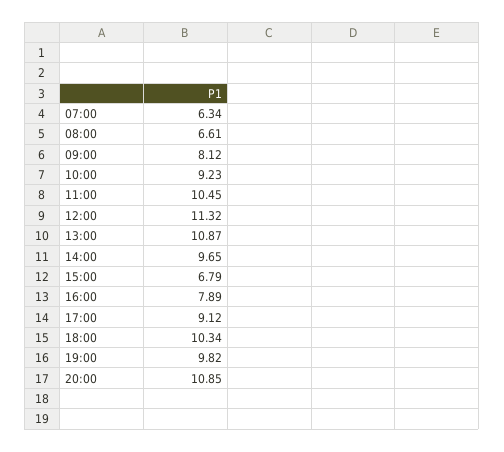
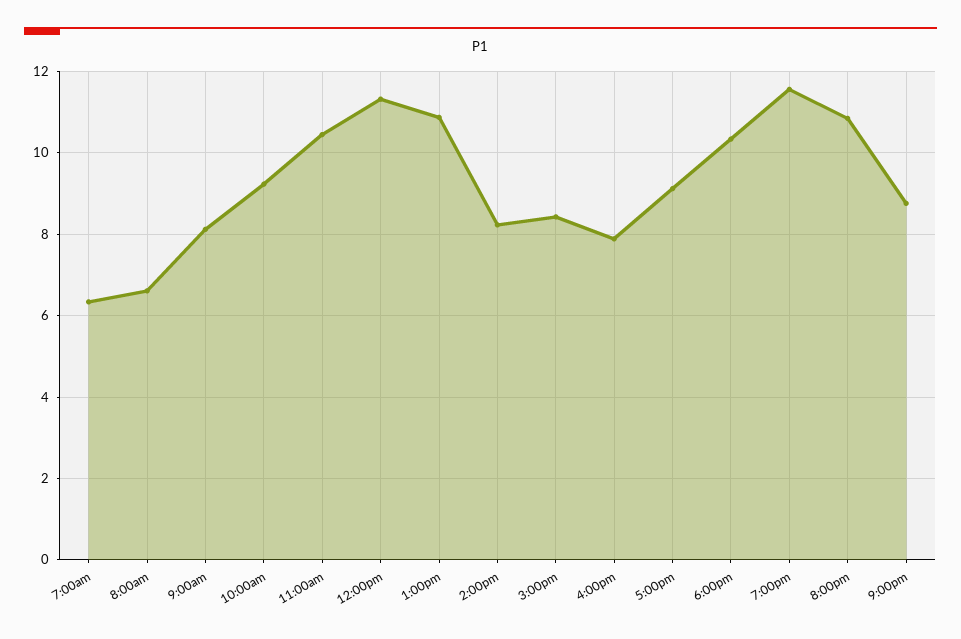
14:00: 9.65 -> 8.2
15:00: 6.79 -> 8.4
19:00: 9.82 -> 11.6
9:00pm: none -> 8.8

